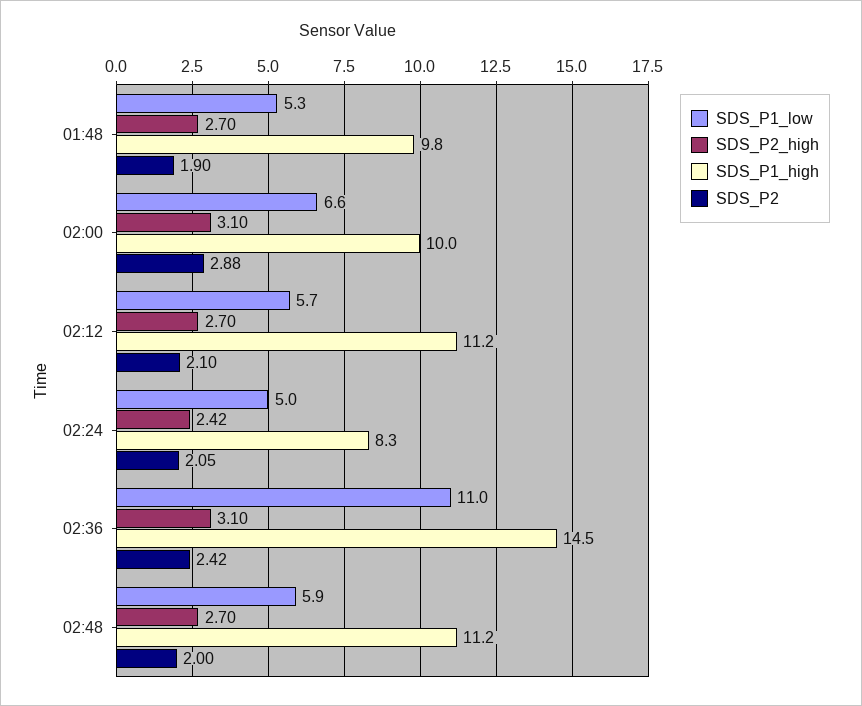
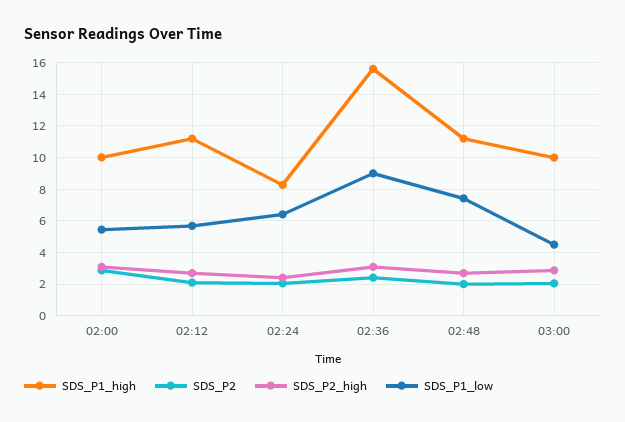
SDS_P1_low, 01:48: 5.3 -> none
SDS_P2_high, 01:48: 2.7 -> none
SDS_P1_high, 01:48: 9.8 -> none
SDS_P2, 01:48: 1.9 -> none
SDS_P1_low, 02:00: 6.6 -> 5.5
SDS_P1_low, 02:24: 5 -> 6.5
SDS_P1_low, 02:36: 11 -> 9
SDS_P1_high, 02:36: 14.5 -> 15.5
SDS_P1_low, 02:48: 5.9 -> 7.5
SDS_P1_high, 03:00: none -> 10
SDS_P2, 03:00: none -> 2
SDS_P2_high, 03:00: none -> 3
SDS_P1_low, 03:00: none -> 4.5

